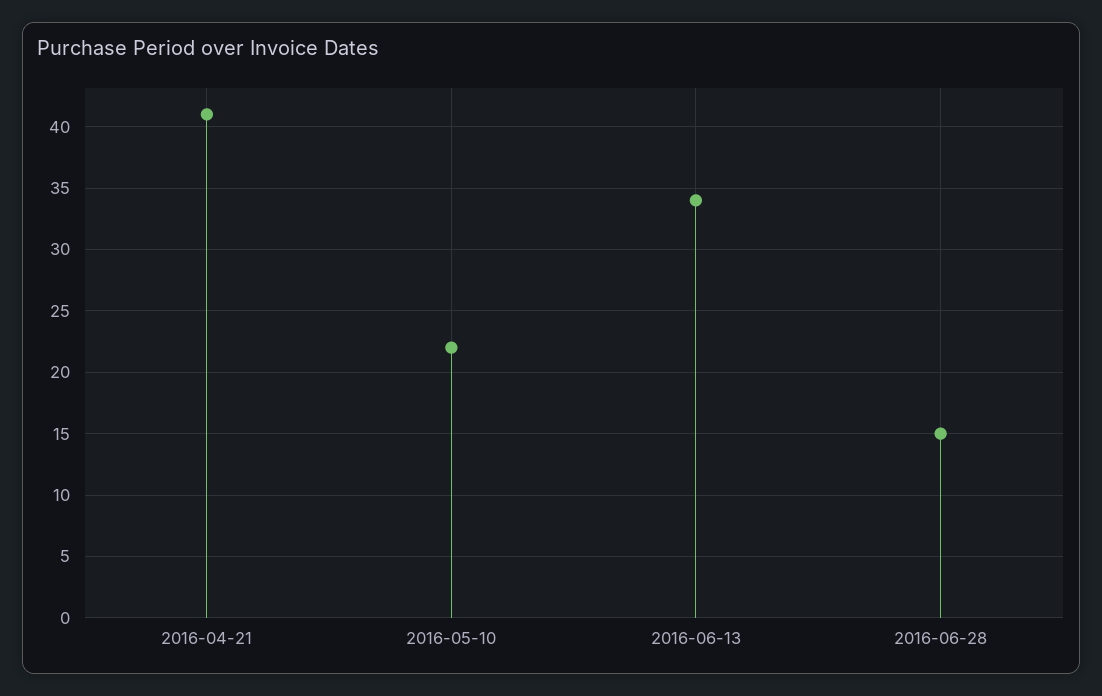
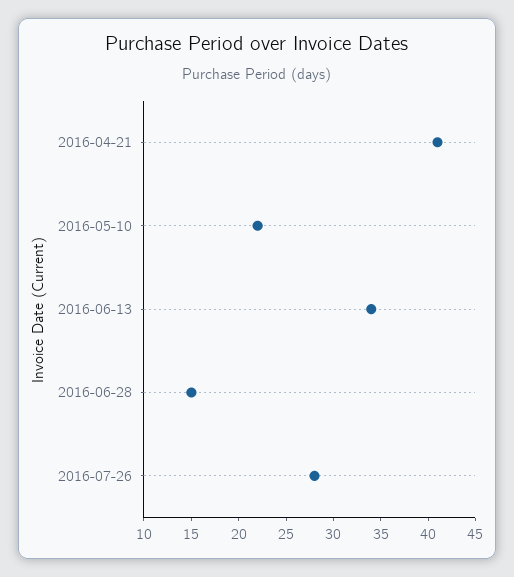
2016-07-26: none -> 28

